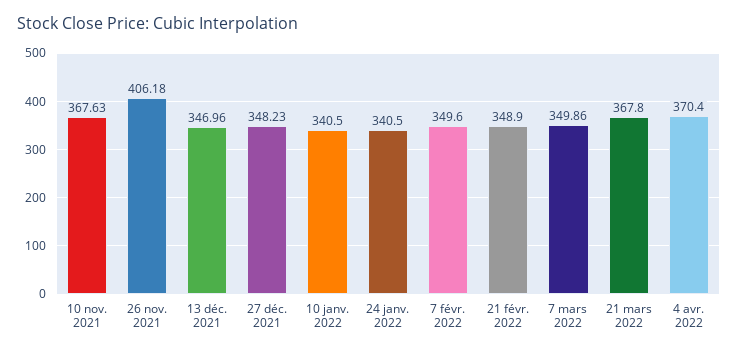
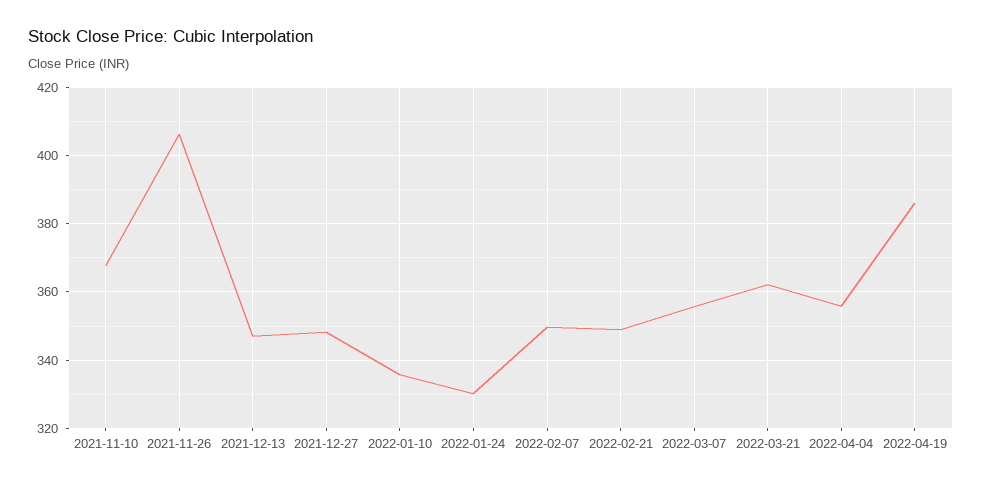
10 janv. 2022: 340.5 -> 336
24 janv. 2022: 340.5 -> 330
7 mars 2022: 349.86 -> 356
21 mars 2022: 367.8 -> 362
4 avr. 2022: 370.4 -> 356
2022-04-19: none -> 386

